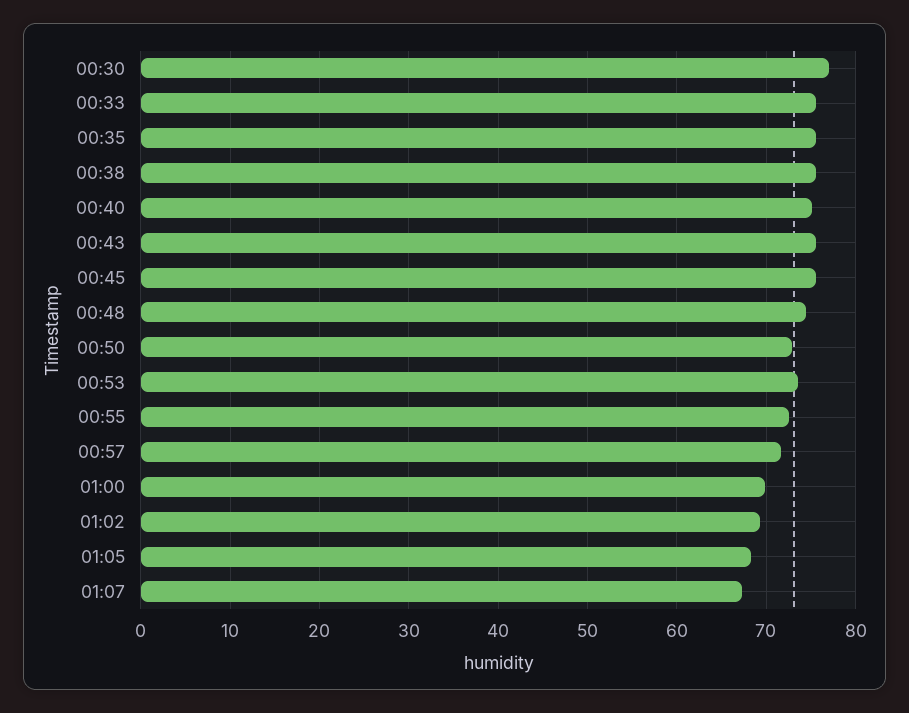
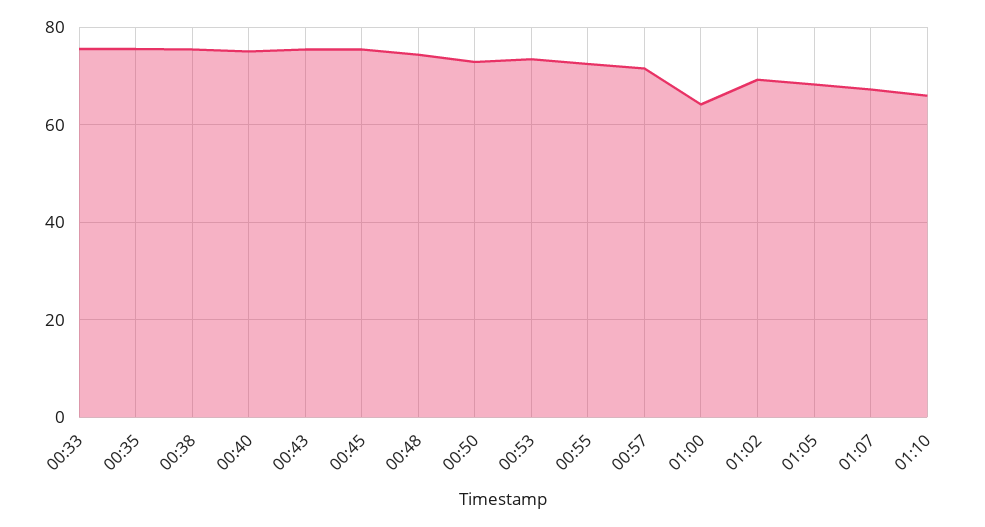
00:30: 77 -> none
01:00: 70 -> 64
01:10: none -> 66

